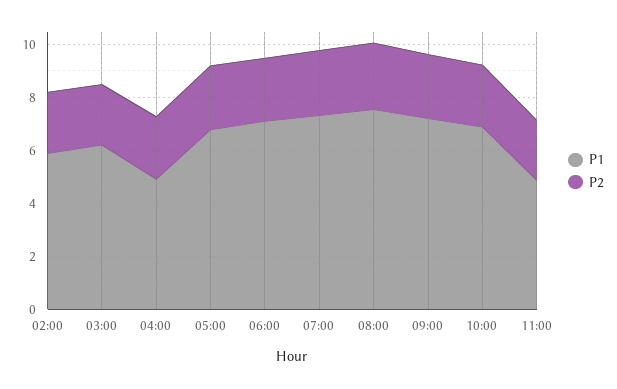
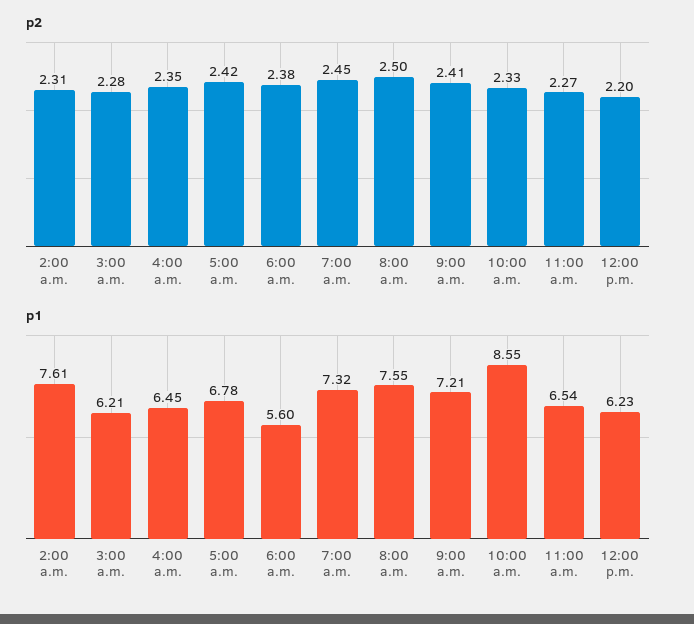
P1, 02:00: 6 -> 7.61
P1, 04:00: 5 -> 6.45
P1, 06:00: 7 -> 5.6
P1, 10:00: 7 -> 8.55
P1, 11:00: 5 -> 6.54
P2, 12:00 p.m.: none -> 2.2
P1, 12:00 p.m.: none -> 6.23

